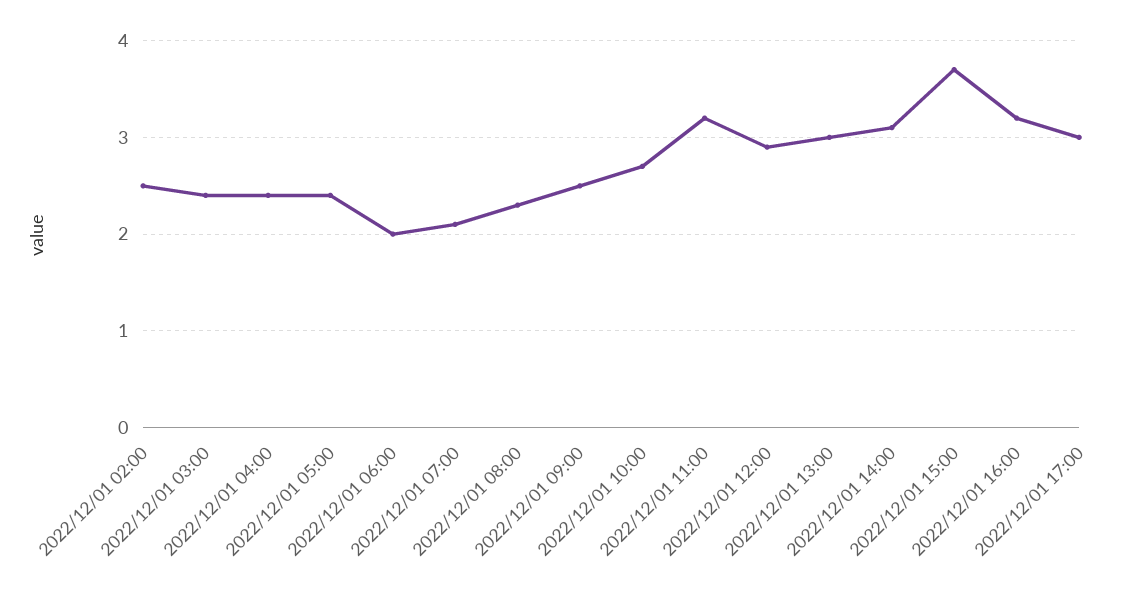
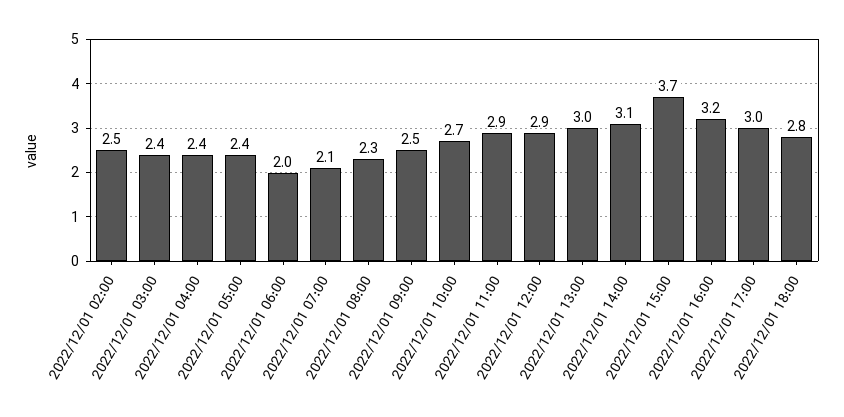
2022/12/01 11:00: 3.2 -> 2.9
2022/12/01 18:00: none -> 2.8

